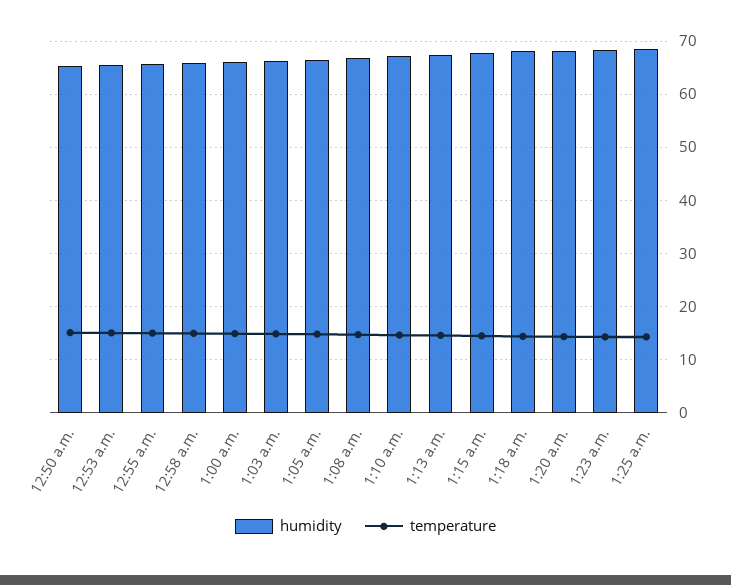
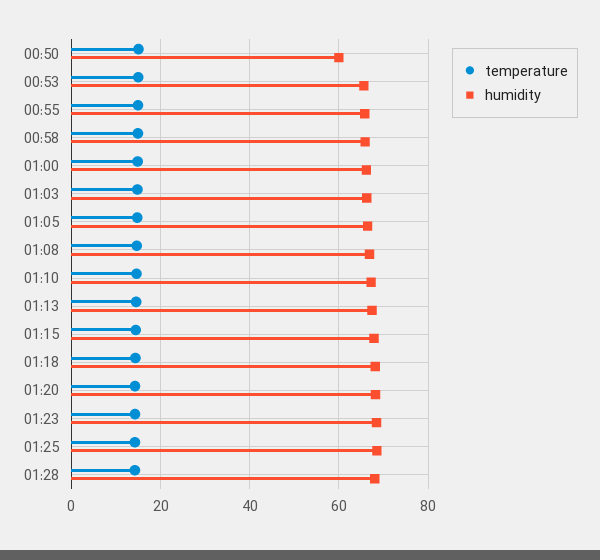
humidity, 12:50 a.m.: 66 -> 60
temperature, 01:28: none -> 14
humidity, 01:28: none -> 68

